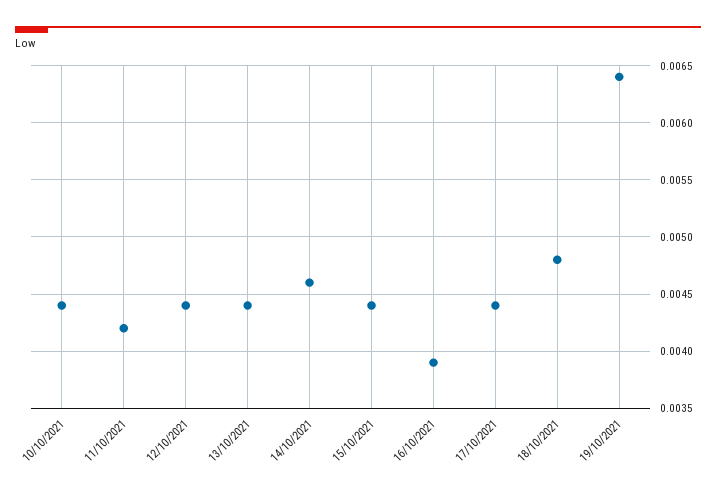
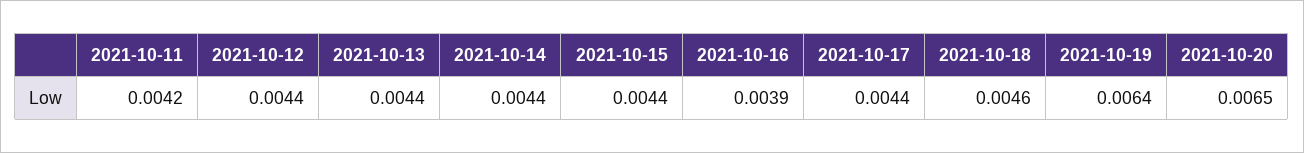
10/10/2021: 0.0044 -> none
14/10/2021: 0.0046 -> 0.0044
18/10/2021: 0.0048 -> 0.0046
2021-10-20: none -> 0.0065

